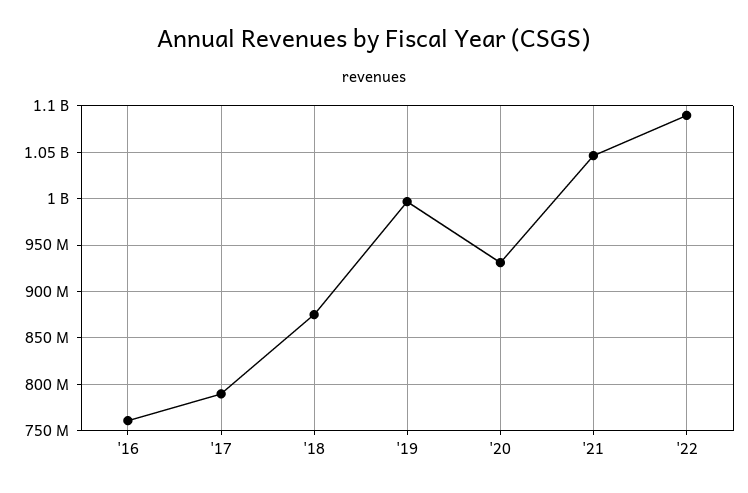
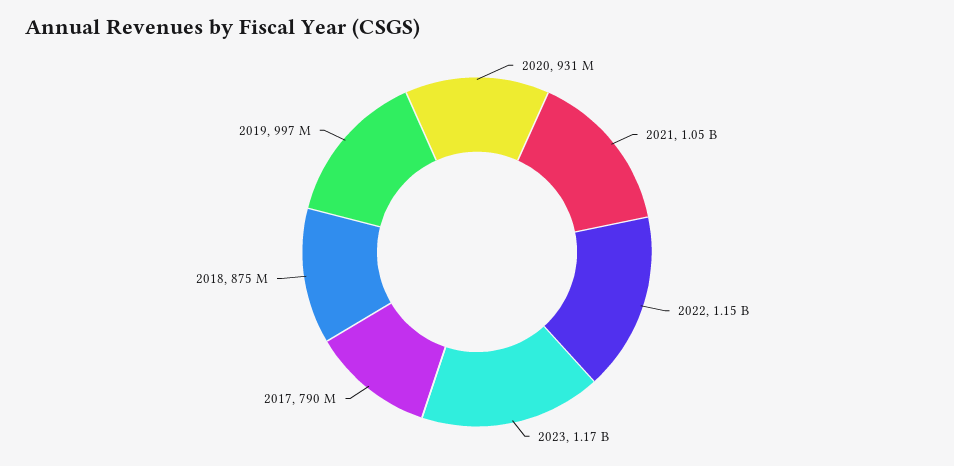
'16: 760000000 -> none
'22: 1090000000 -> 1150000000
2023: none -> 1170000000

